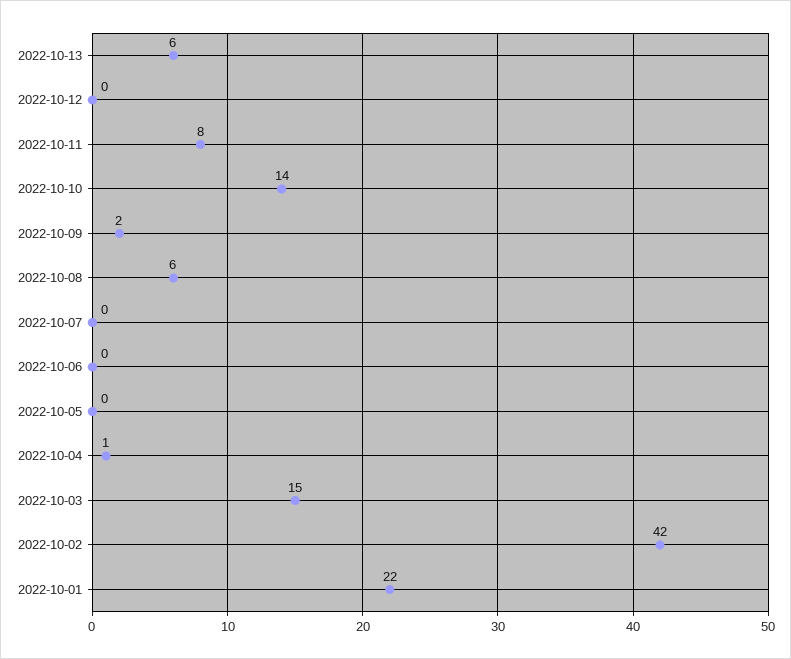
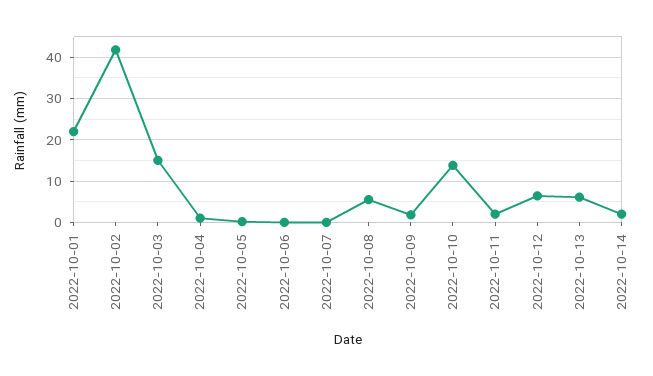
2022-10-12: 0 -> 6
2022-10-11: 8 -> 2
2022-10-14: none -> 2

